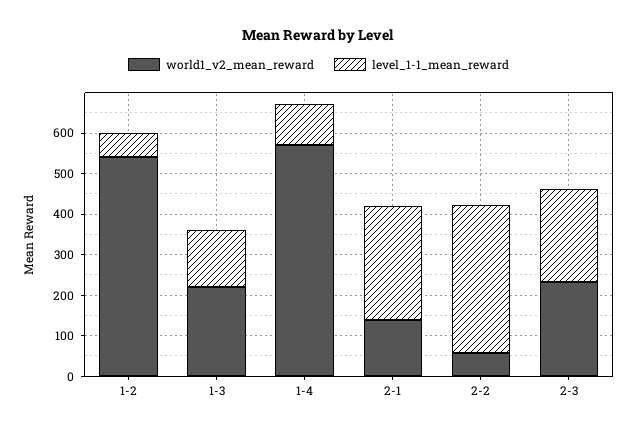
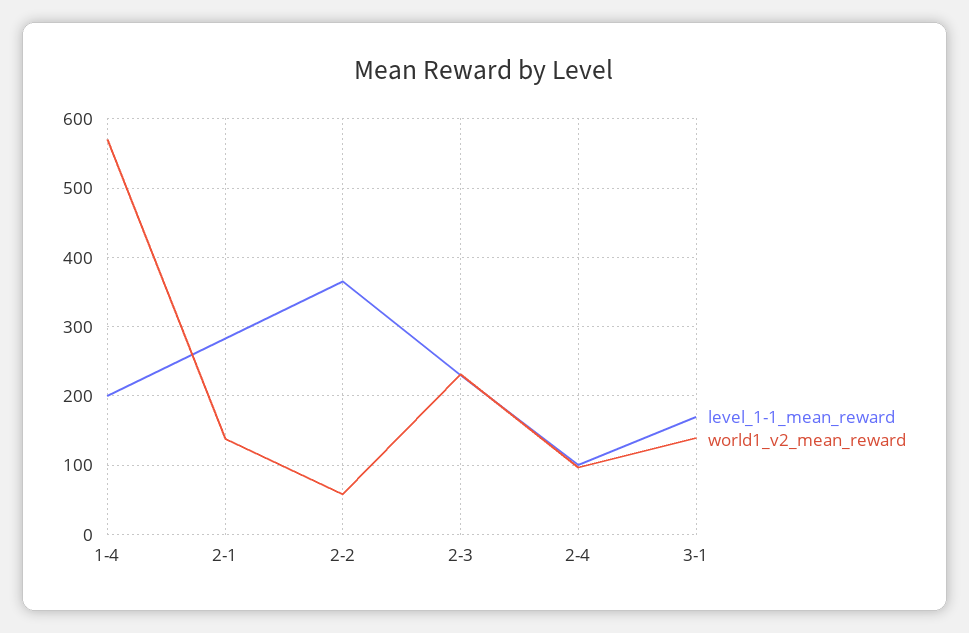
world1_v2_mean_reward, 1-2: 540 -> none
level_1-1_mean_reward, 1-2: 60 -> none
world1_v2_mean_reward, 1-3: 220 -> none
level_1-1_mean_reward, 1-3: 140 -> none
level_1-1_mean_reward, 1-4: 100 -> 200
level_1-1_mean_reward, 2-4: none -> 100
world1_v2_mean_reward, 2-4: none -> 100
level_1-1_mean_reward, 3-1: none -> 170
world1_v2_mean_reward, 3-1: none -> 140

